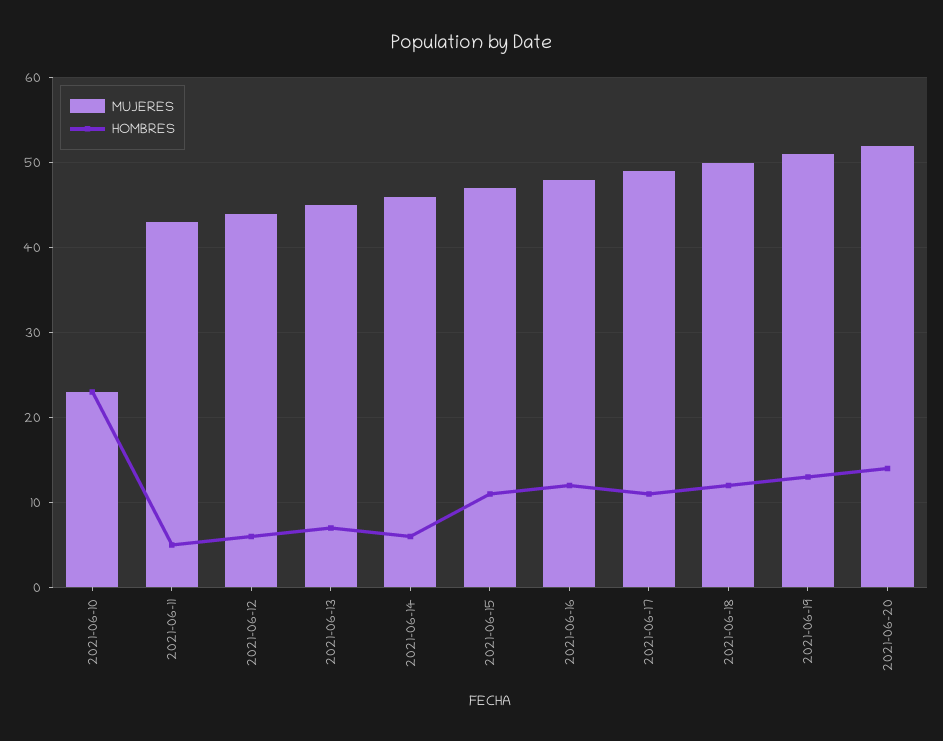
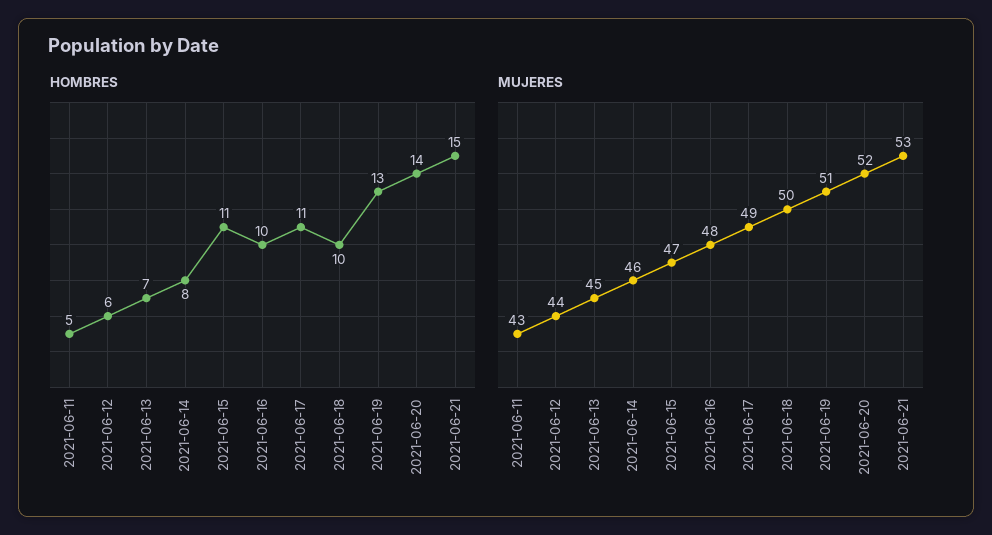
MUJERES, 2021-06-10: 23 -> none
HOMBRES, 2021-06-10: 23 -> none
HOMBRES, 2021-06-14: 6 -> 8
HOMBRES, 2021-06-16: 12 -> 10
HOMBRES, 2021-06-18: 12 -> 10
HOMBRES, 2021-06-21: none -> 15
MUJERES, 2021-06-21: none -> 53

